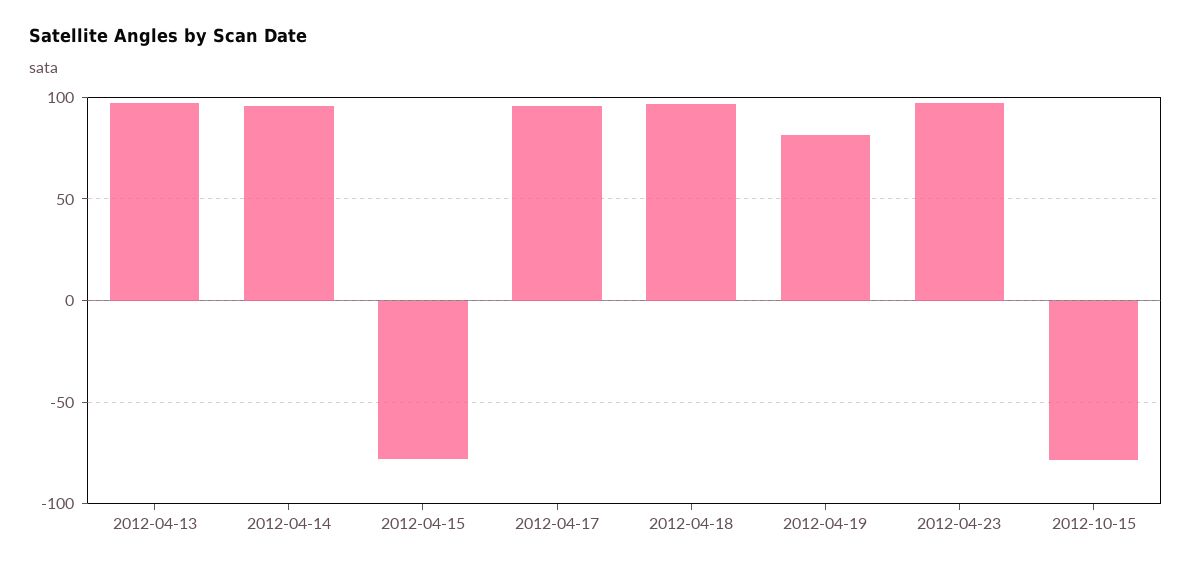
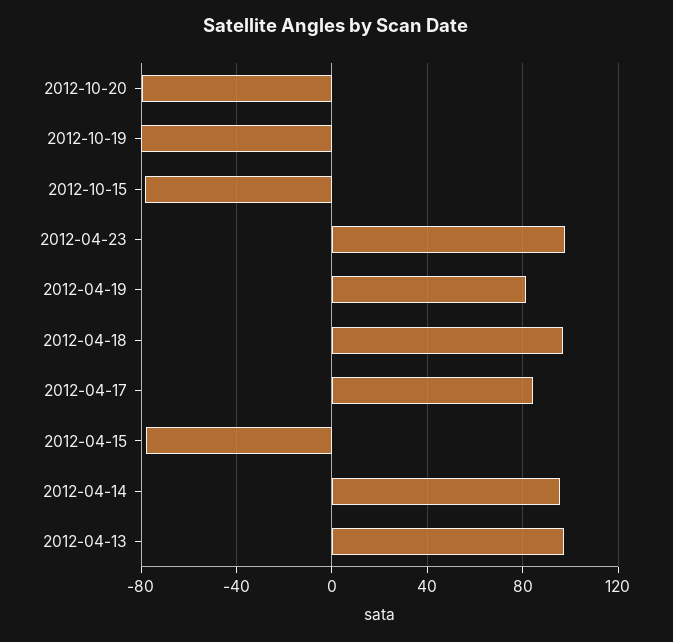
2012-04-17: 95 -> 85
2012-10-20: none -> -80
2012-10-19: none -> -80

